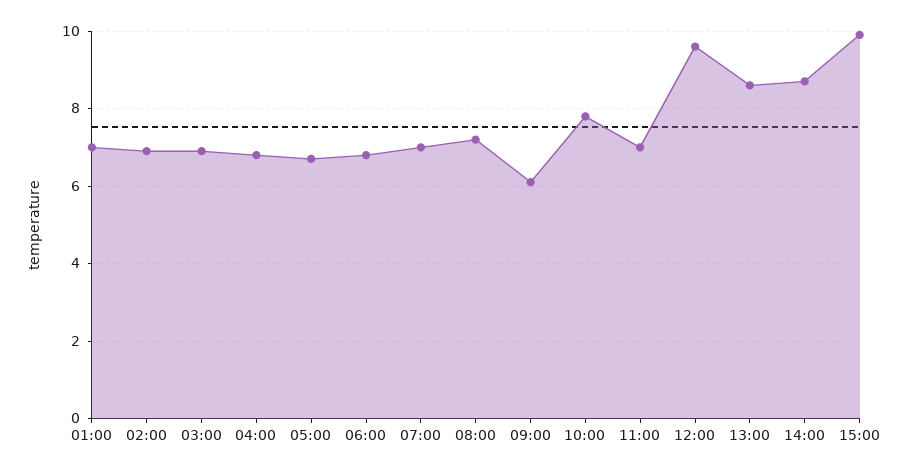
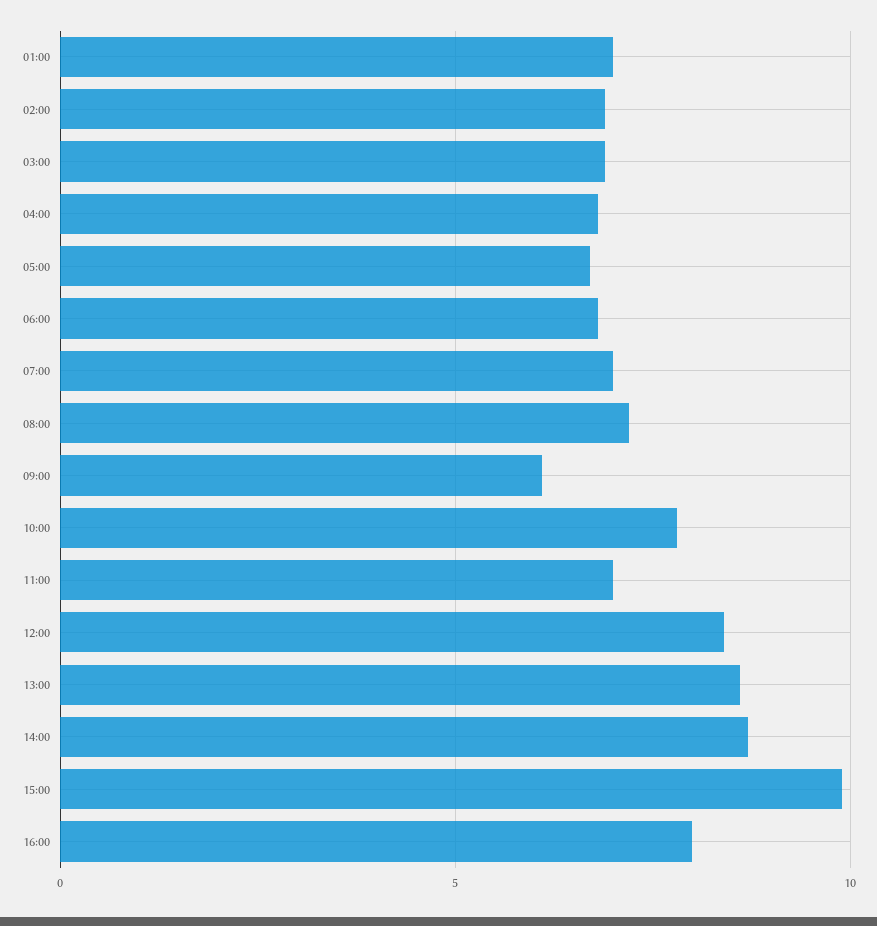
12:00: 9.5 -> 8.5
16:00: none -> 8

